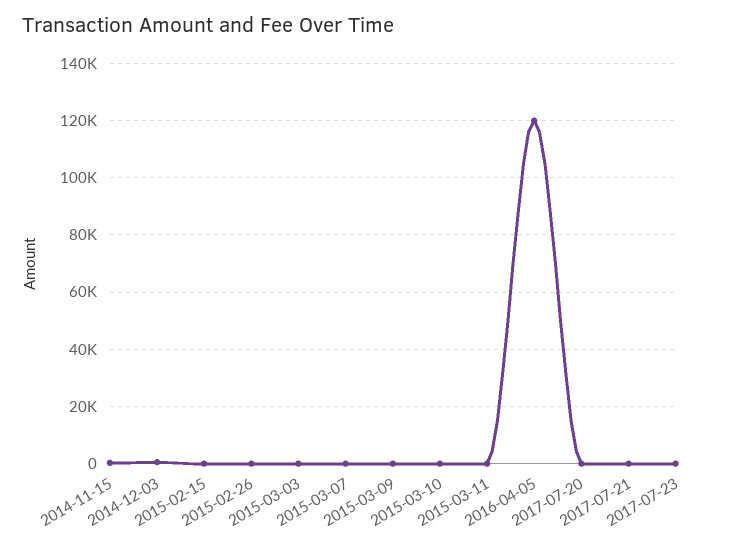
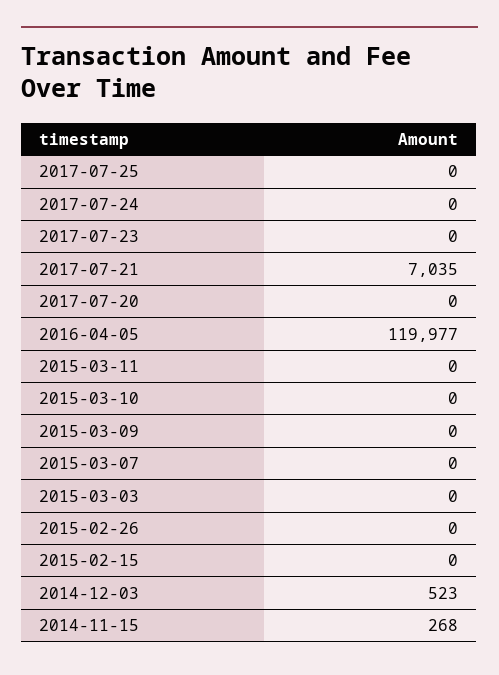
2017-07-21: 0 -> 7035
2017-07-25: none -> 0
2017-07-24: none -> 0

